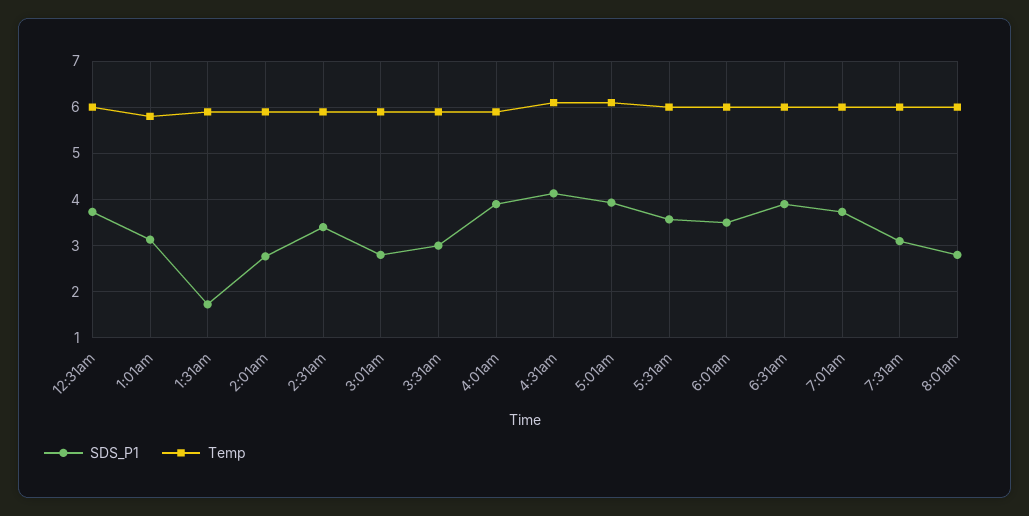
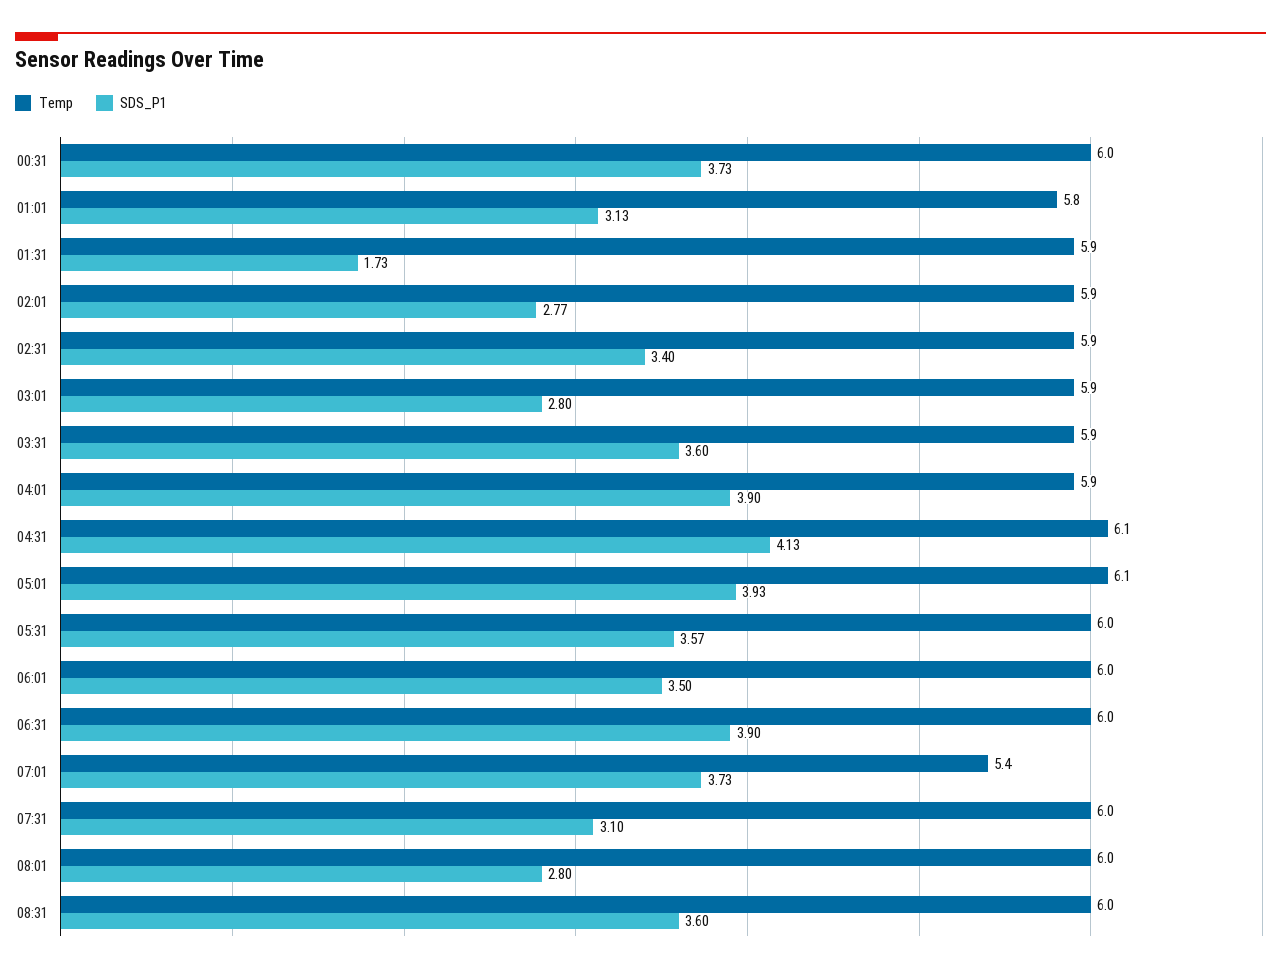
SDS_P1, 3:31am: 3 -> 3.6
Temp, 7:01am: 6 -> 5.4
Temp, 08:31: none -> 6
SDS_P1, 08:31: none -> 3.6

